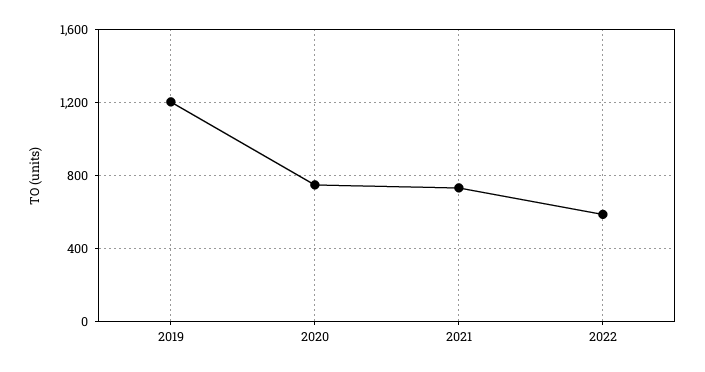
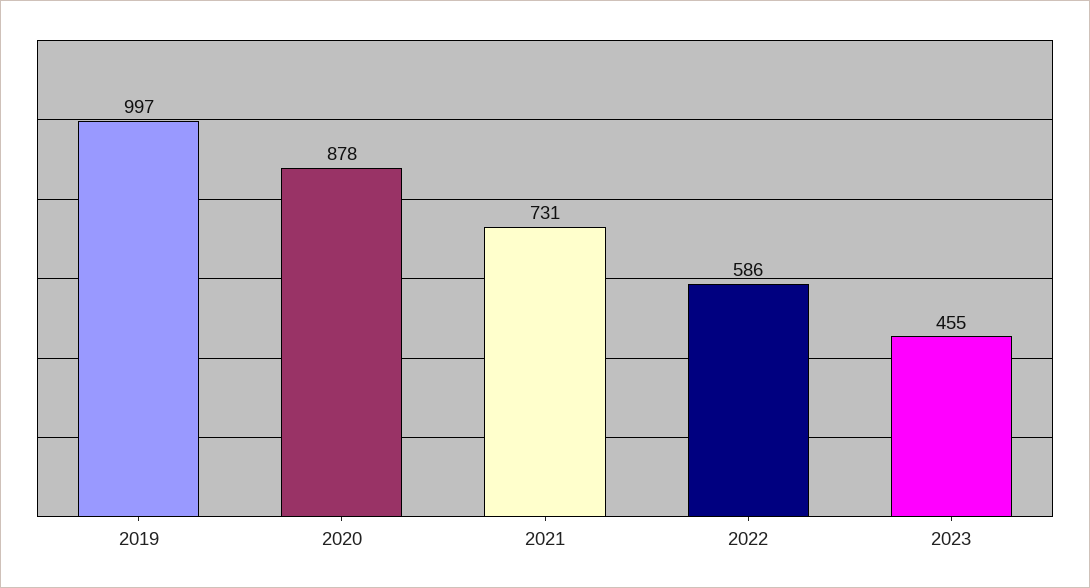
2019: 1200 -> 997
2020: 750 -> 878
2023: none -> 455

